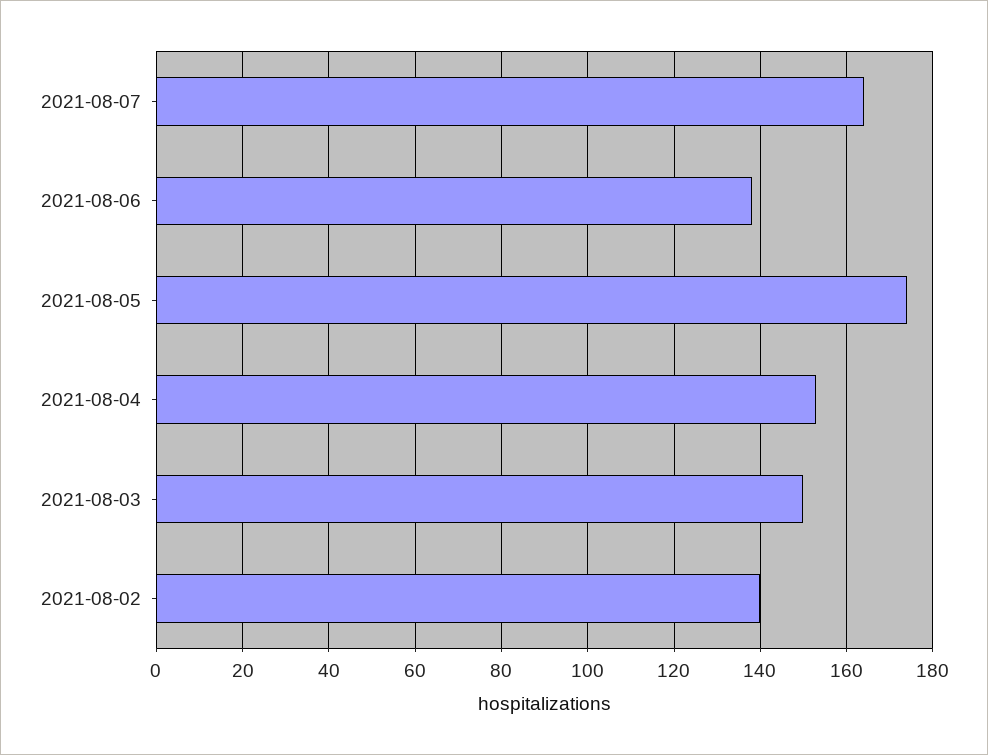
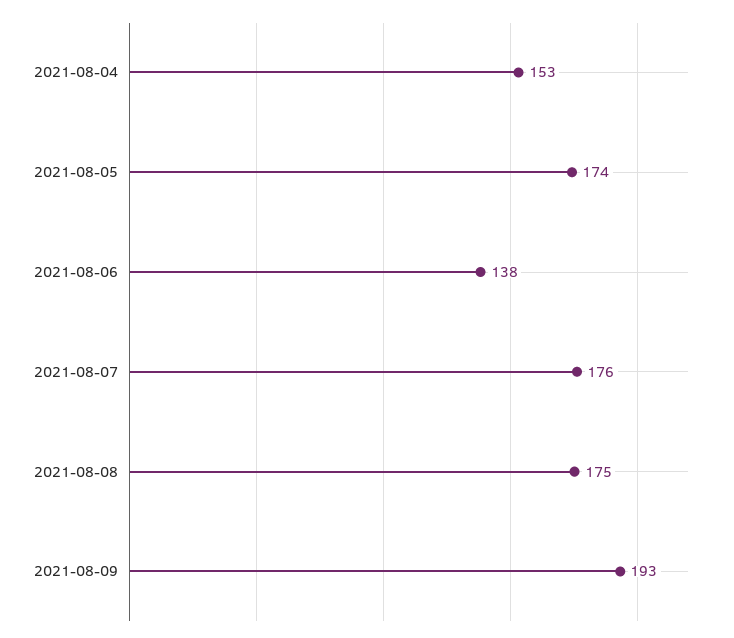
2021-08-07: 165 -> 176
2021-08-03: 150 -> none
2021-08-02: 140 -> none
2021-08-08: none -> 175
2021-08-09: none -> 193

